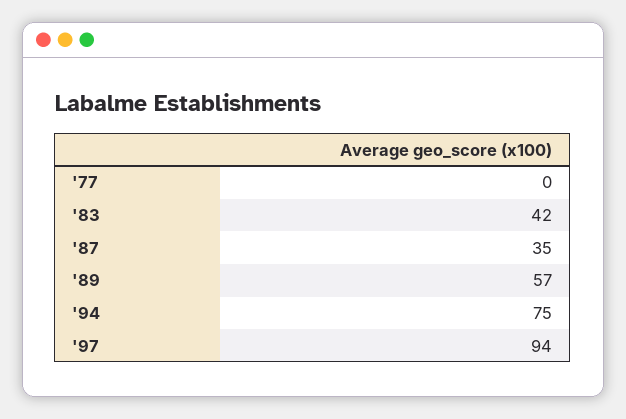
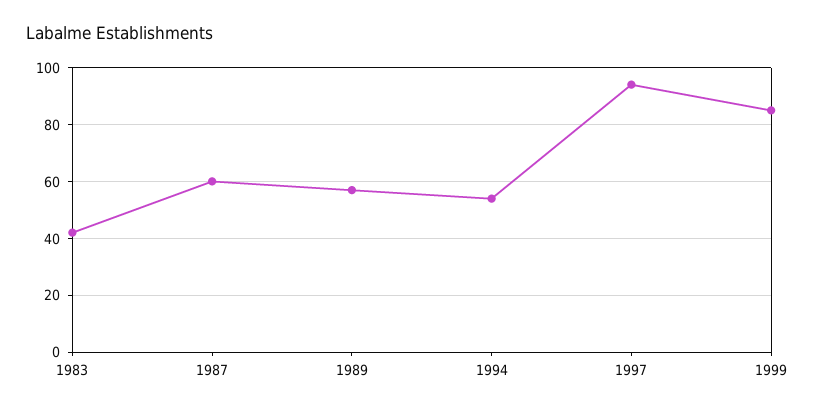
'77: 0 -> none
'87: 35 -> 60
'94: 75 -> 55
1999: none -> 85

